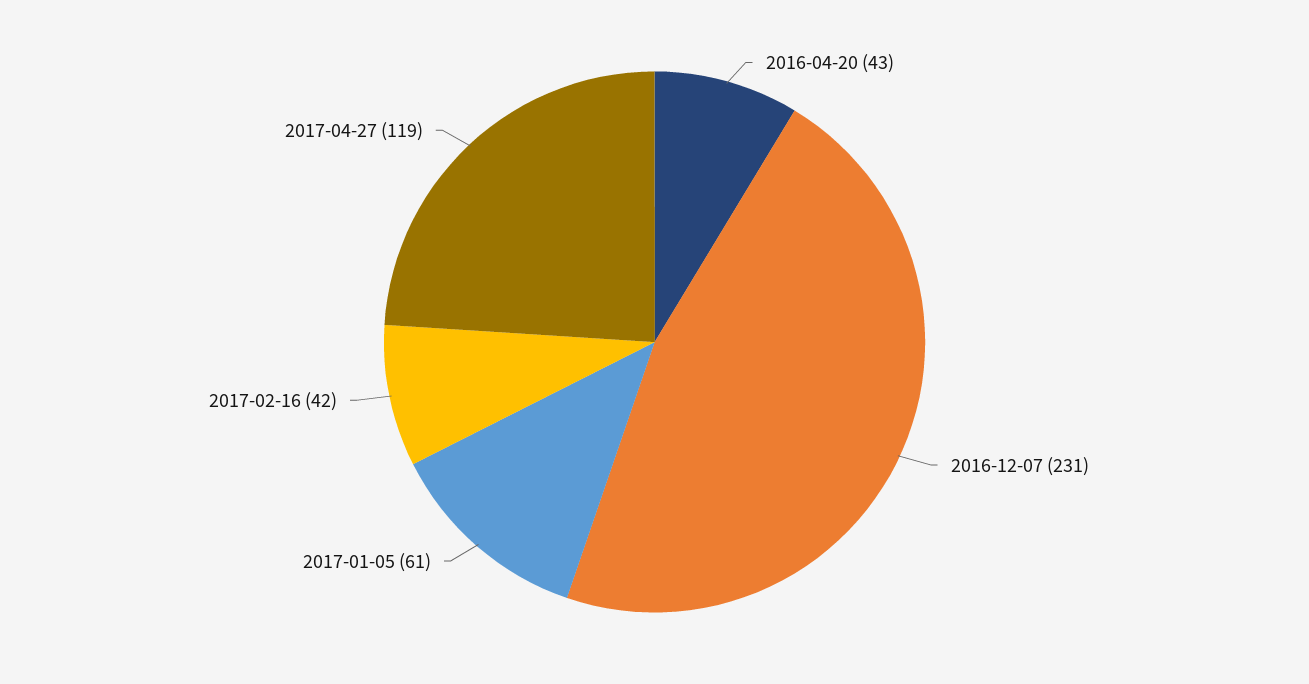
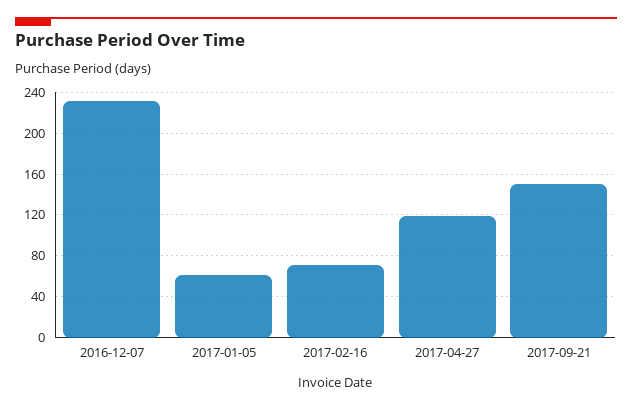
2016-04-20: 43 -> none
2017-02-16: 42 -> 70
2017-09-21: none -> 150

